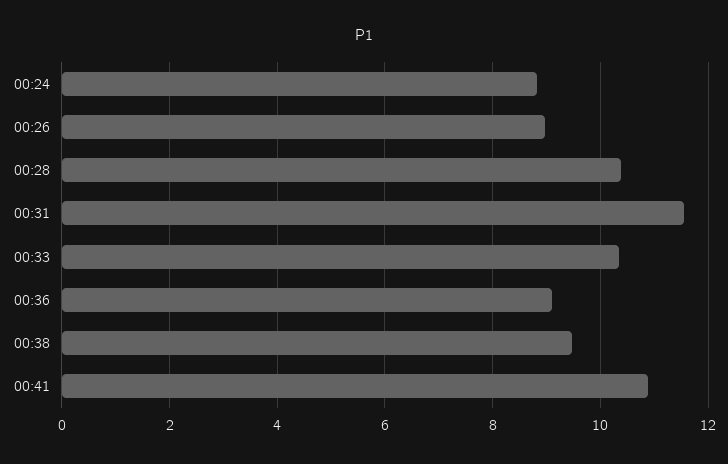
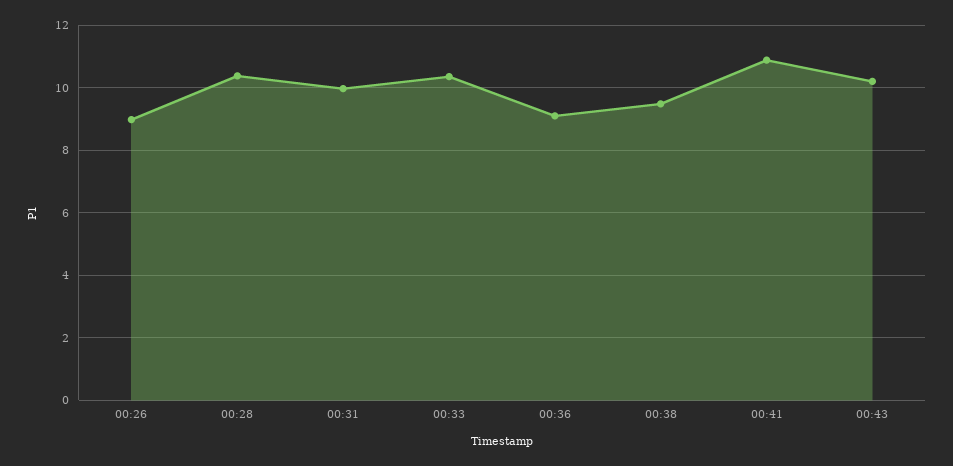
00:24: 8.8 -> none
00:31: 11.6 -> 10
00:43: none -> 10.2

